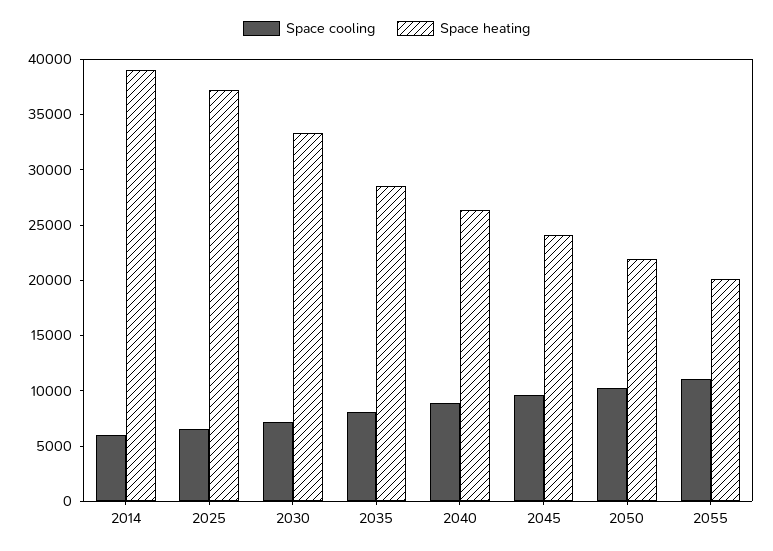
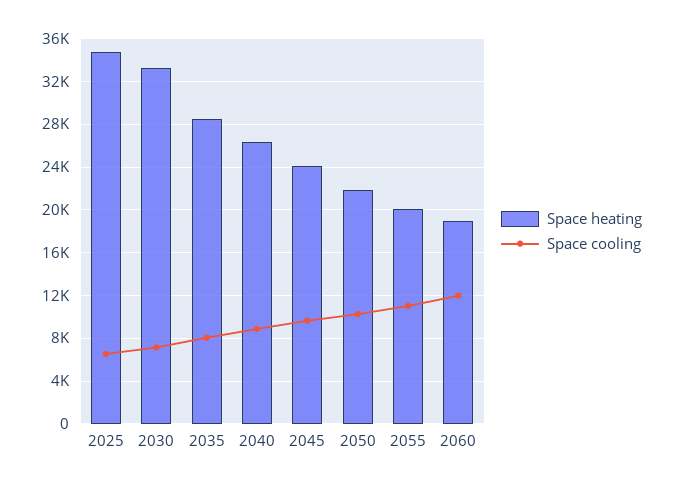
Space cooling, 2014: 6000 -> none
Space heating, 2014: 39000 -> none
Space heating, 2025: 37000 -> 35000
Space heating, 2060: none -> 19000
Space cooling, 2060: none -> 12000

